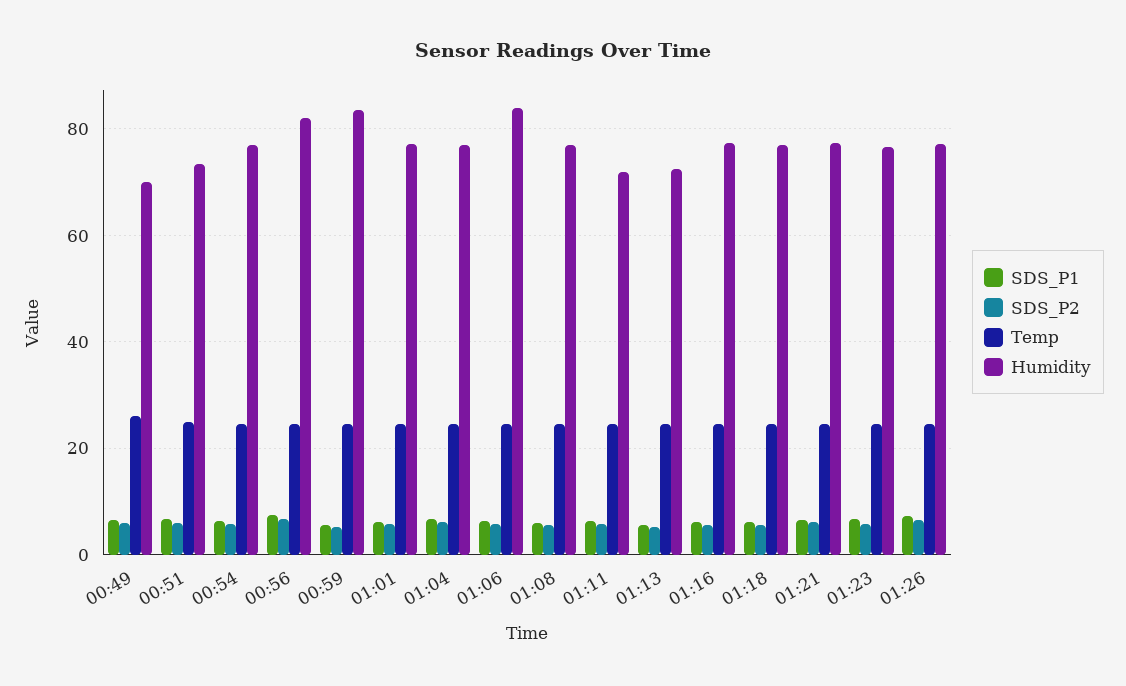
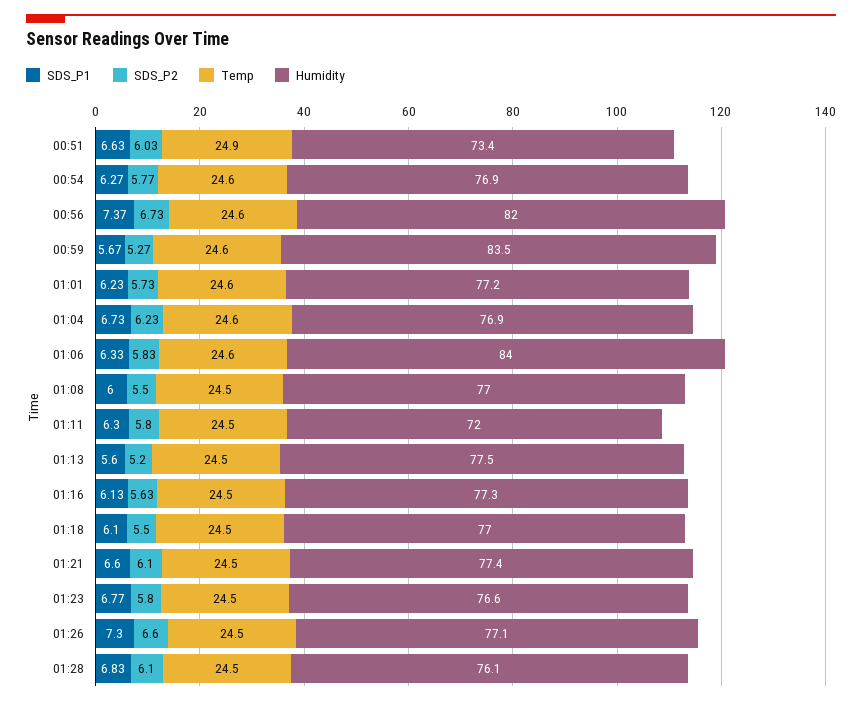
SDS_P1, 00:49: 6 -> none
SDS_P2, 00:49: 6 -> none
Temp, 00:49: 26 -> none
Humidity, 00:49: 70 -> none
Humidity, 01:13: 72 -> 77.5
SDS_P1, 01:28: none -> 6.83
SDS_P2, 01:28: none -> 6.1
Temp, 01:28: none -> 24.5
Humidity, 01:28: none -> 76.1

